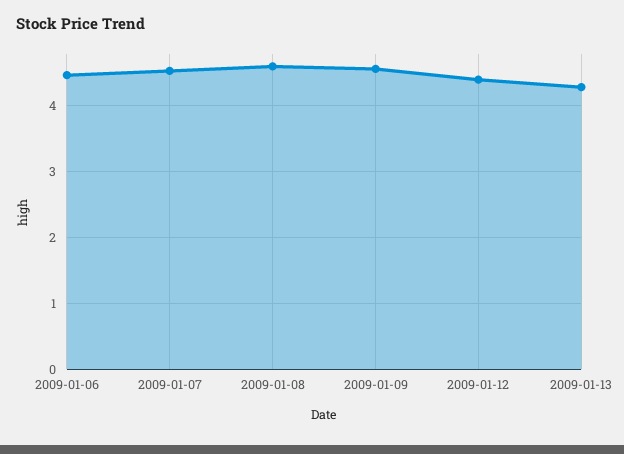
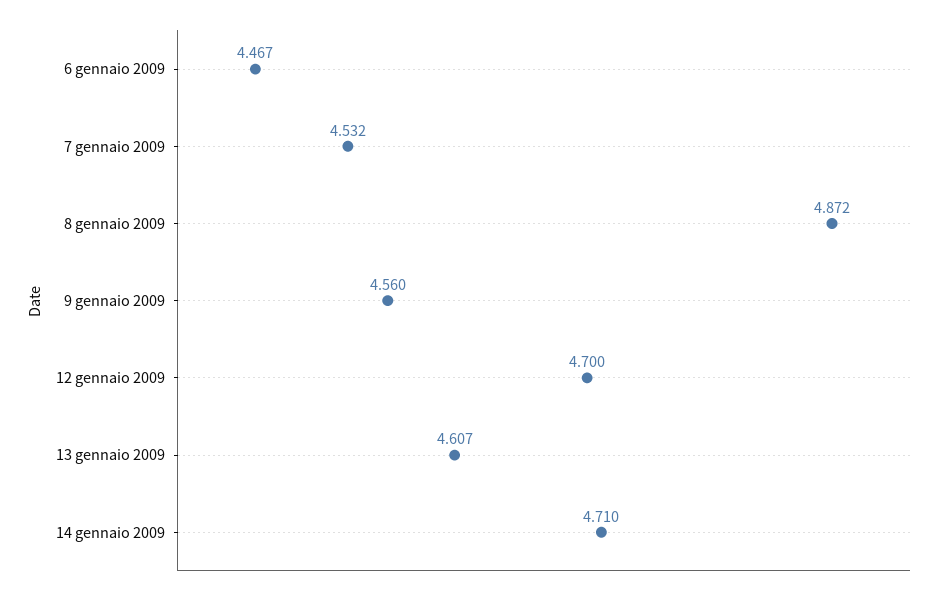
2009-01-08: 4.6 -> 4.872
2009-01-12: 4.4 -> 4.7
2009-01-13: 4.3 -> 4.607
14 gennaio 2009: none -> 4.71

